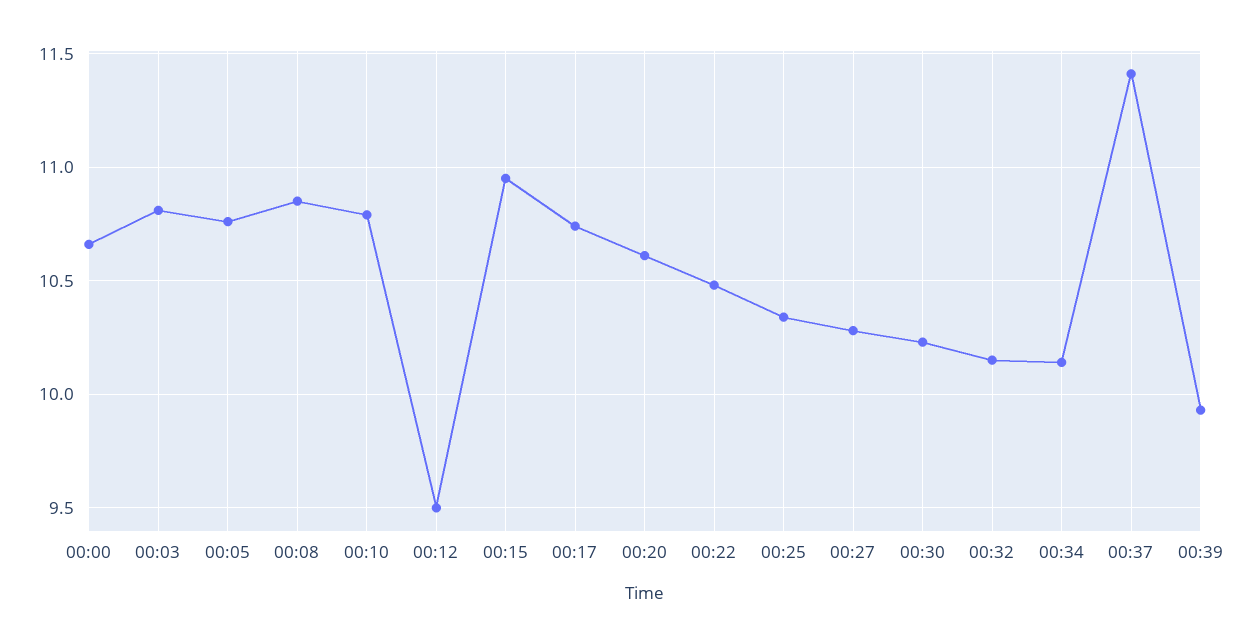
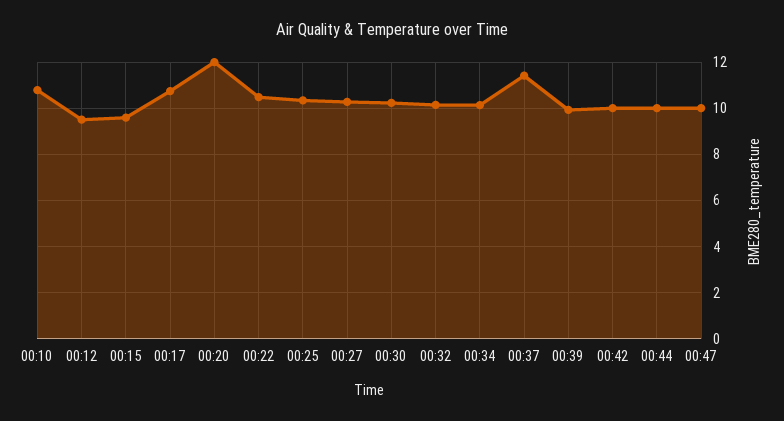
00:00: 10.65 -> none
00:03: 10.8 -> none
00:05: 10.75 -> none
00:08: 10.85 -> none
00:15: 10.95 -> 9.5
00:20: 10.6 -> 12
00:42: none -> 10
00:44: none -> 10
00:47: none -> 10

